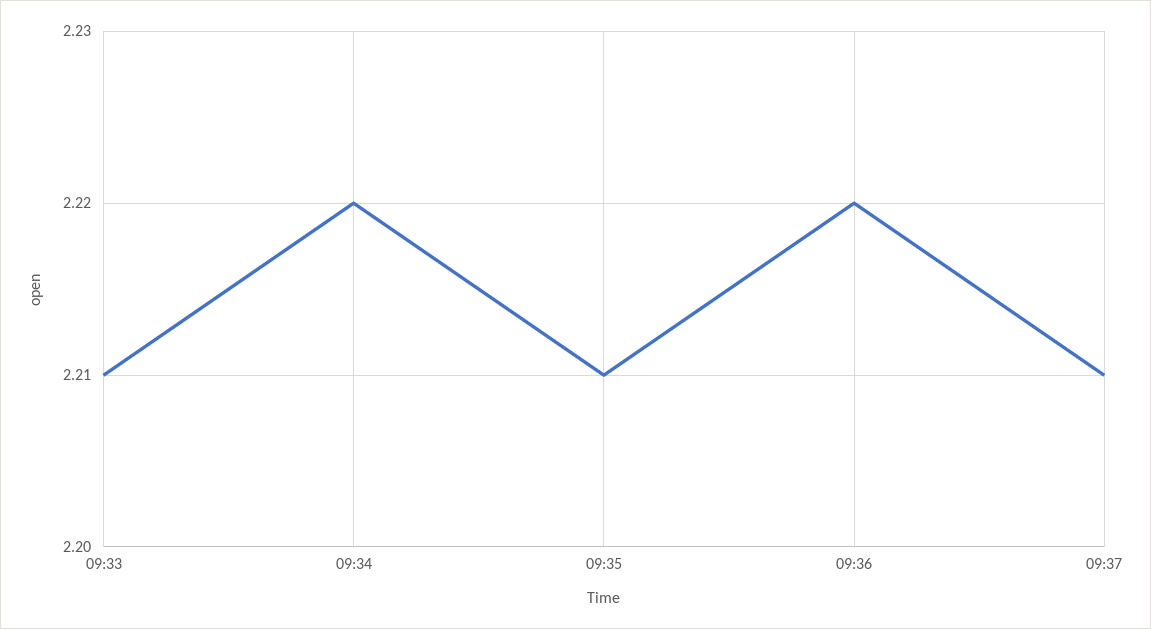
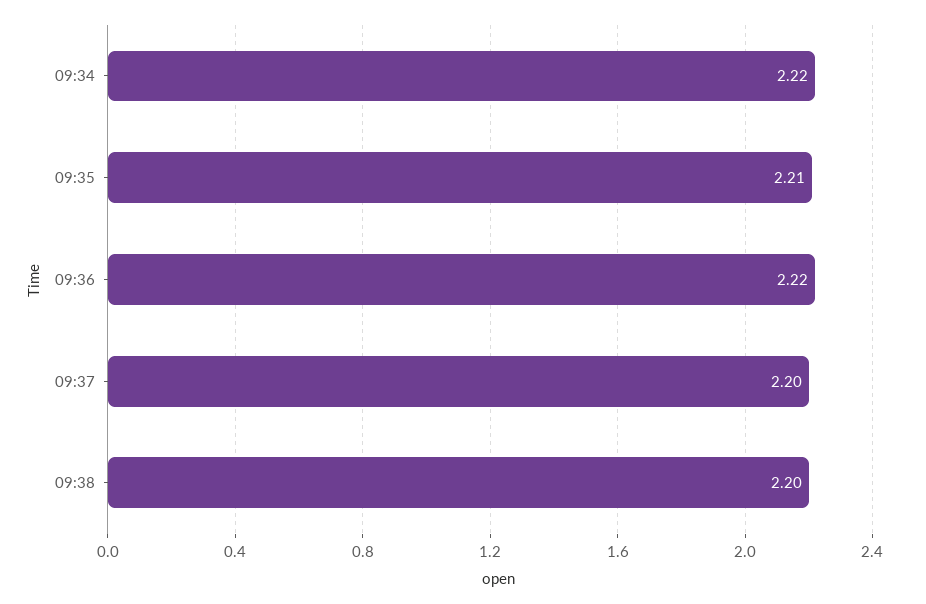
09:33: 2.21 -> none
09:37: 2.21 -> 2.2
09:38: none -> 2.2

